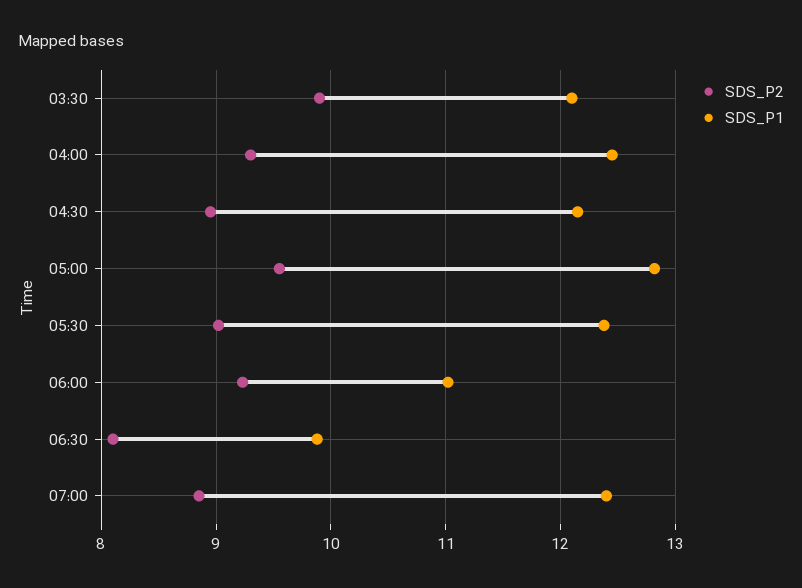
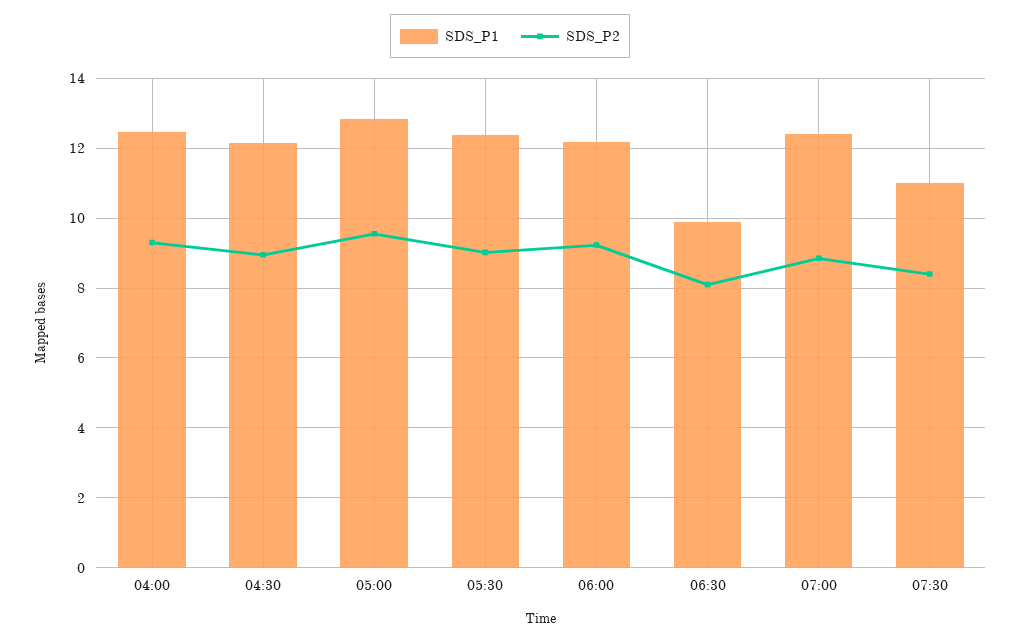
SDS_P2, 03:30: 9.9 -> none
SDS_P1, 03:30: 12.1 -> none
SDS_P1, 06:00: 11 -> 12.2
SDS_P1, 07:30: none -> 11
SDS_P2, 07:30: none -> 8.4

